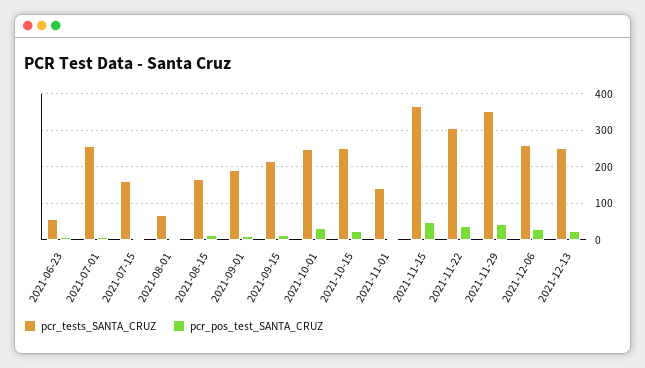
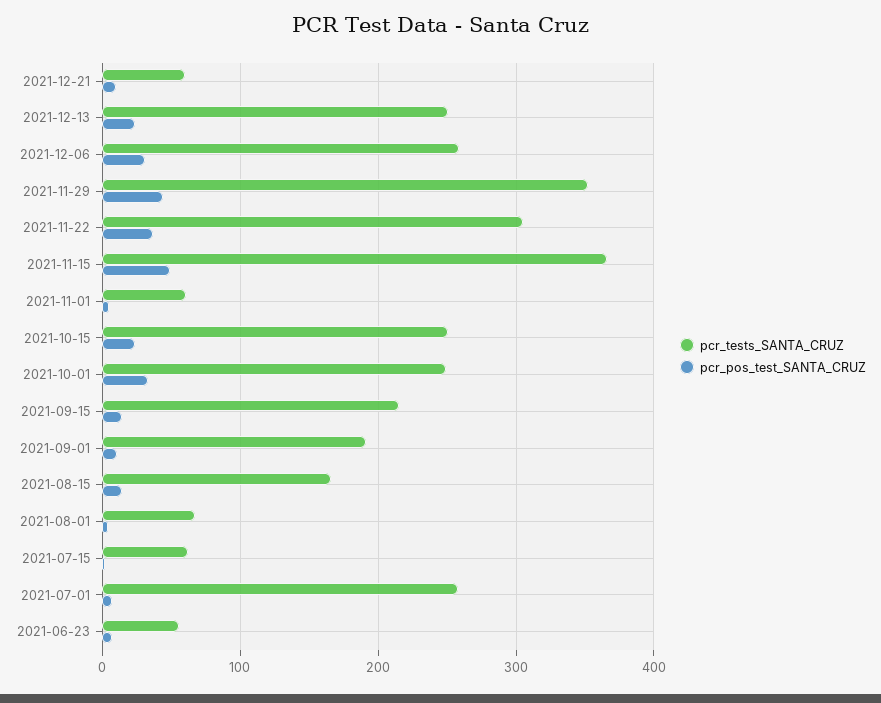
pcr_tests_SANTA_CRUZ, 2021-07-15: 160 -> 60
pcr_tests_SANTA_CRUZ, 2021-11-01: 140 -> 60
pcr_tests_SANTA_CRUZ, 2021-12-21: none -> 60
pcr_pos_test_SANTA_CRUZ, 2021-12-21: none -> 10

